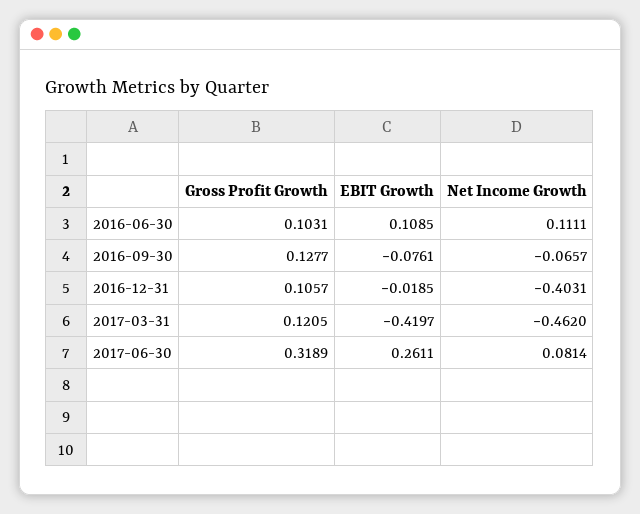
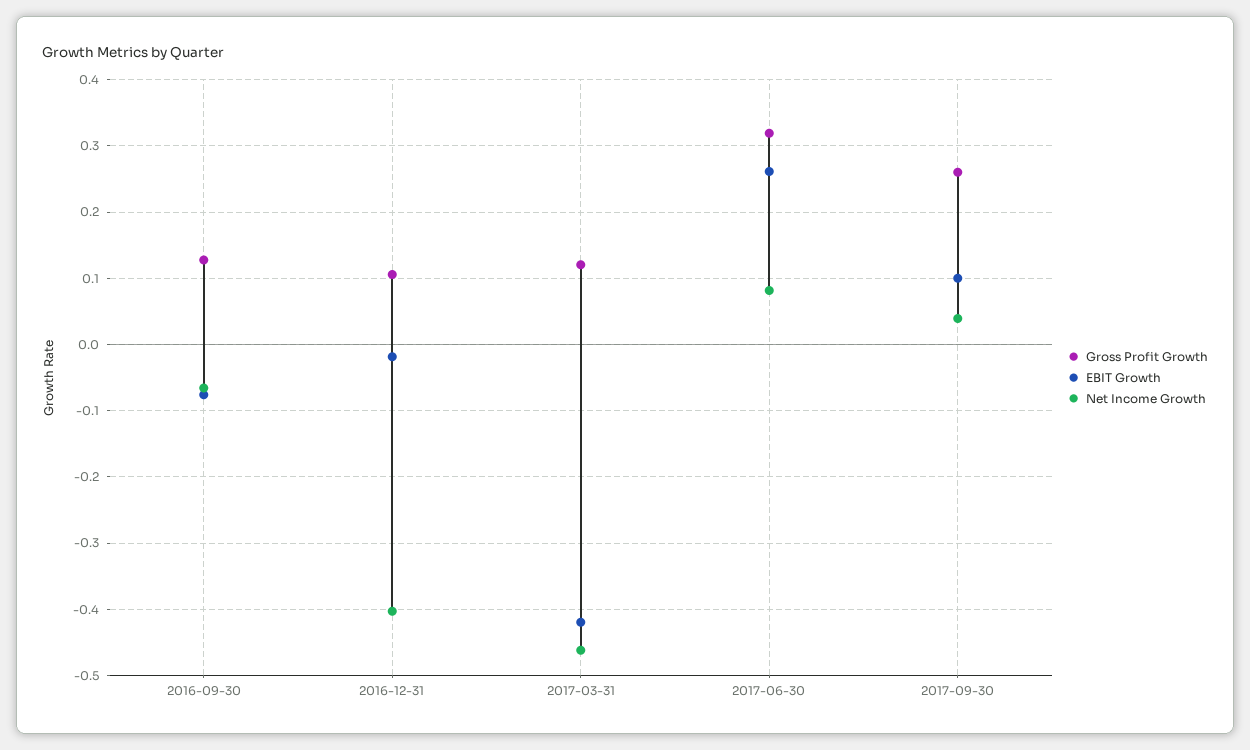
Gross Profit Growth, 2016-06-30: 0.1031 -> none
EBIT Growth, 2016-06-30: 0.1085 -> none
Net Income Growth, 2016-06-30: 0.1111 -> none
Gross Profit Growth, 2017-09-30: none -> 0.26
EBIT Growth, 2017-09-30: none -> 0.1
Net Income Growth, 2017-09-30: none -> 0.04

